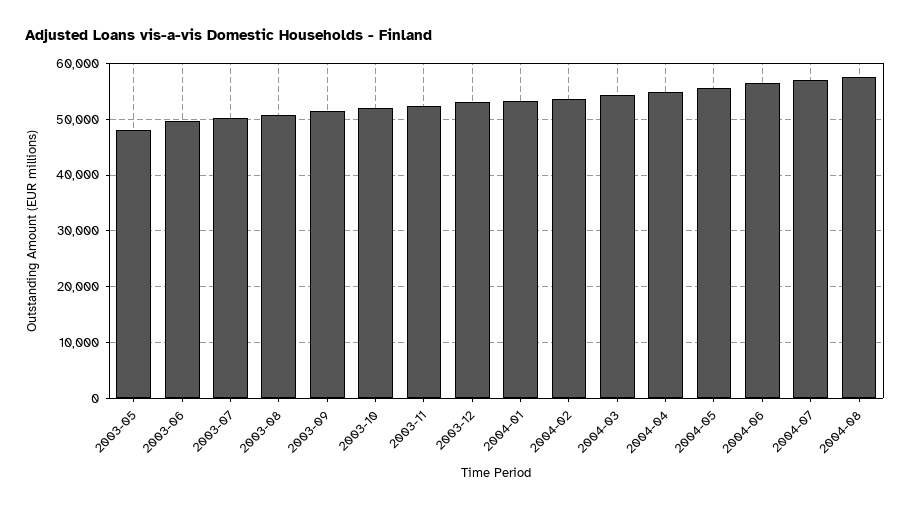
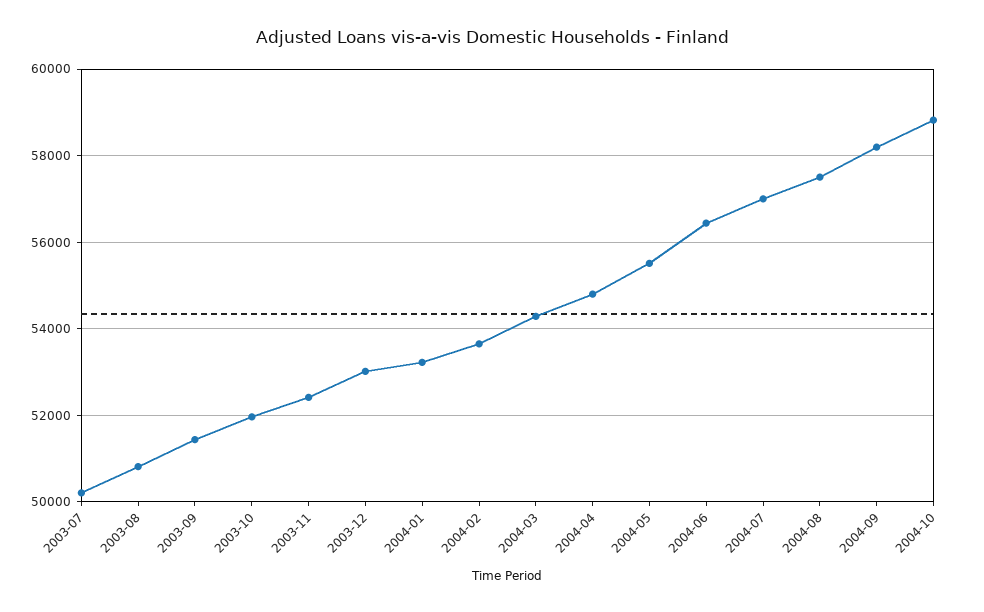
2003-05: 48000 -> none
2003-06: 50000 -> none
2004-09: none -> 58200
2004-10: none -> 58800

